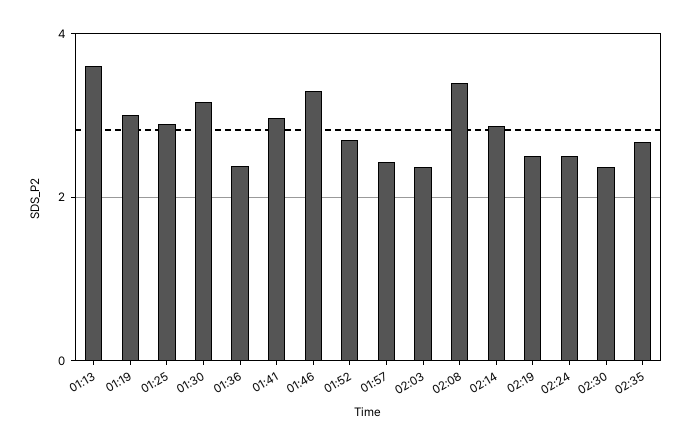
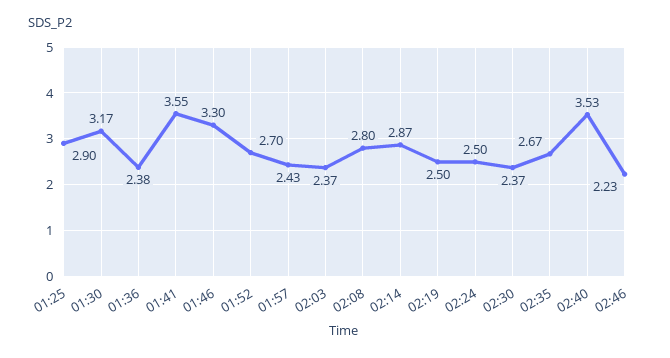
01:13: 3.6 -> none
01:19: 3 -> none
01:41: 3 -> 3.55
02:08: 3.4 -> 2.8
02:40: none -> 3.53
02:46: none -> 2.23

